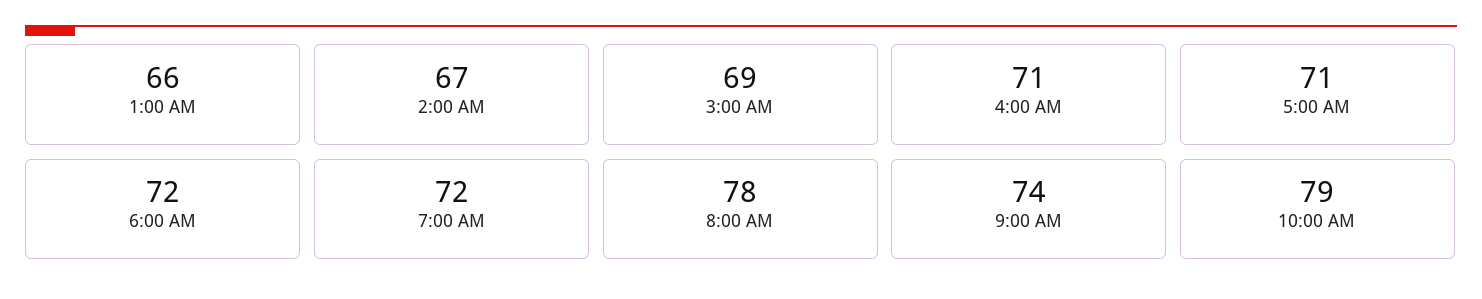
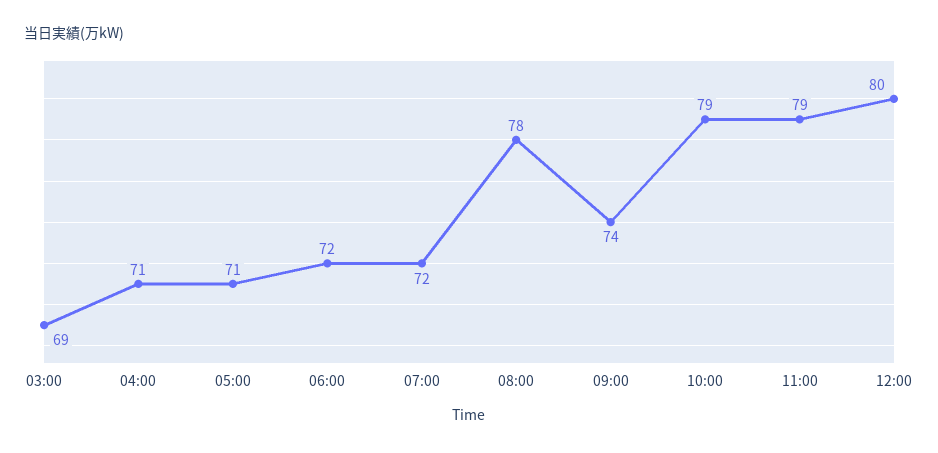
1:00 AM: 66 -> none
2:00 AM: 67 -> none
11:00: none -> 79
12:00: none -> 80

